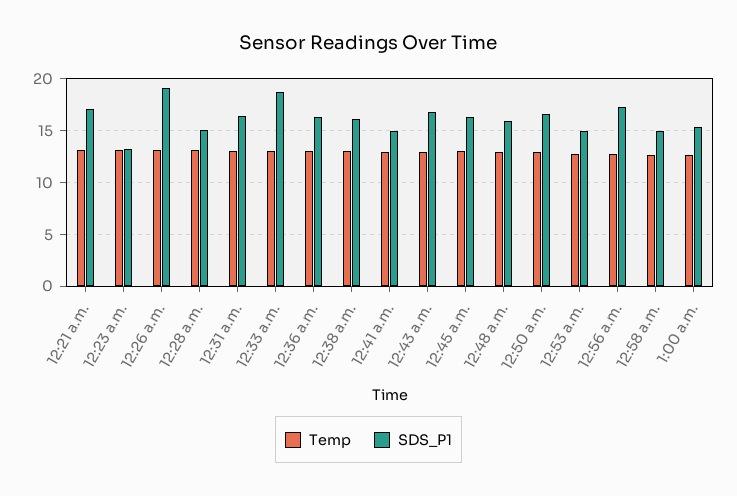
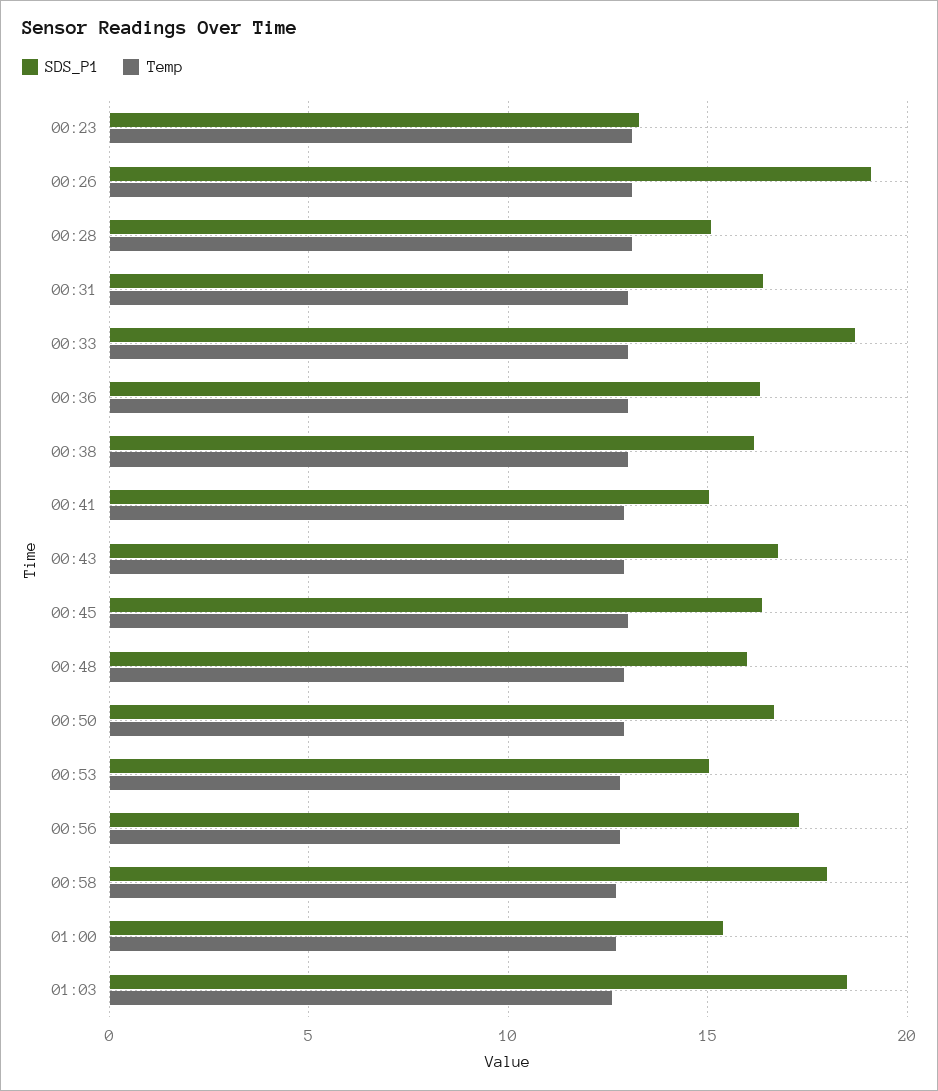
Temp, 12:21 a.m.: 13 -> none
SDS_P1, 12:21 a.m.: 17 -> none
SDS_P1, 12:58 a.m.: 15 -> 18
SDS_P1, 01:03: none -> 18.5
Temp, 01:03: none -> 12.5

